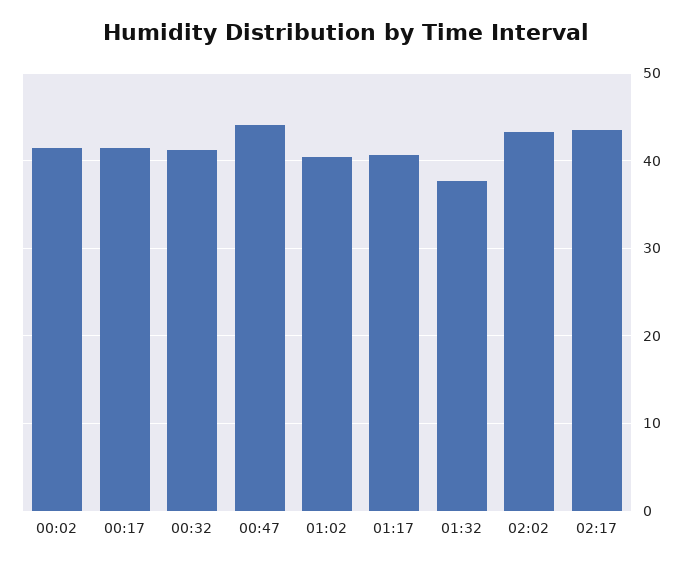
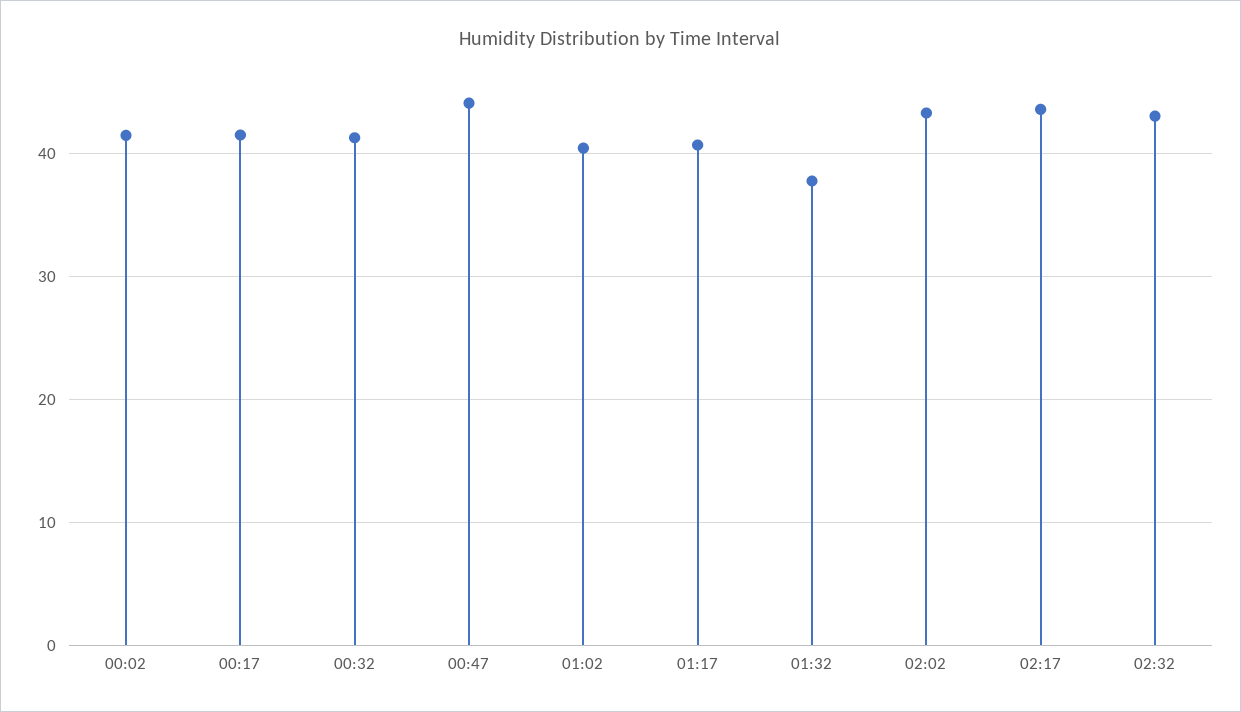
02:32: none -> 43

